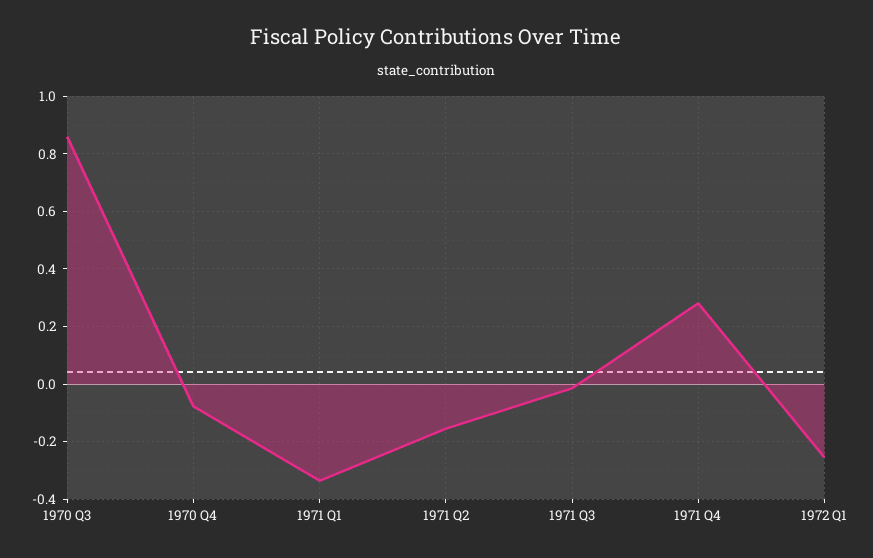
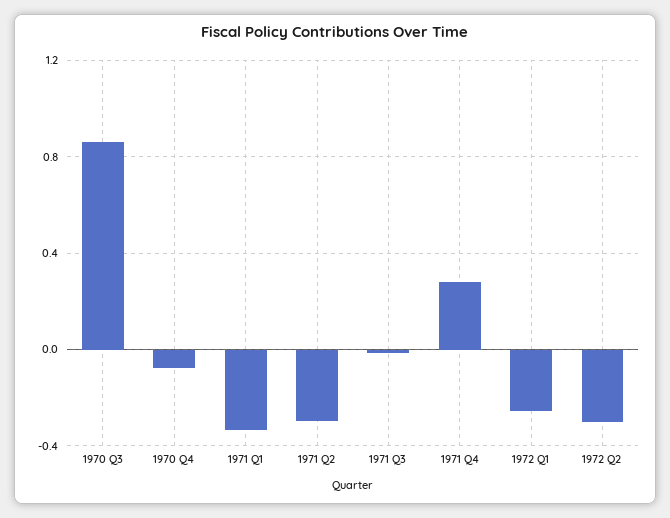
1971 Q2: -0.15 -> -0.3
1972 Q2: none -> -0.3

